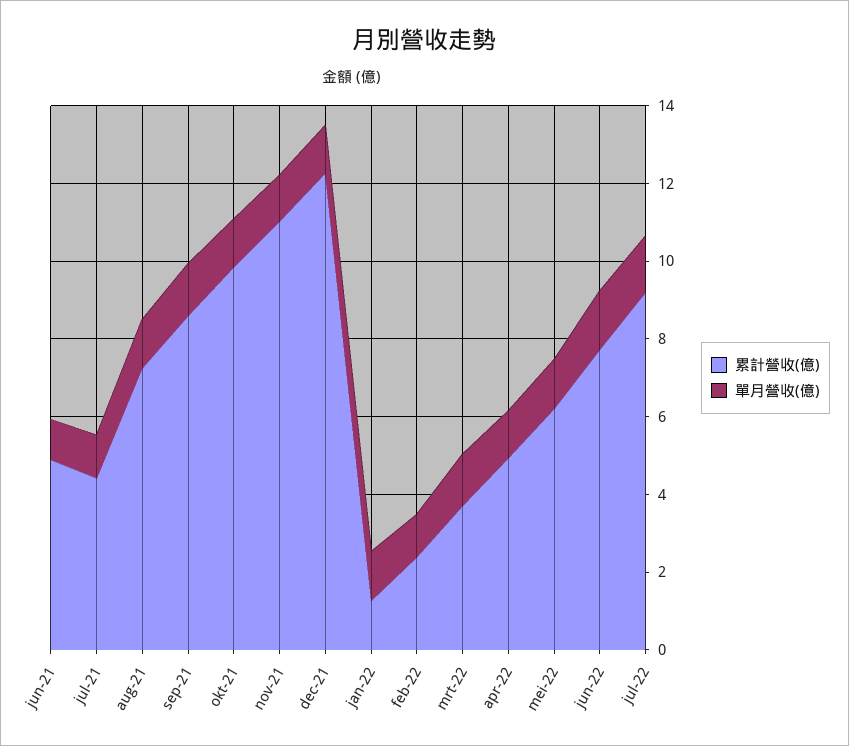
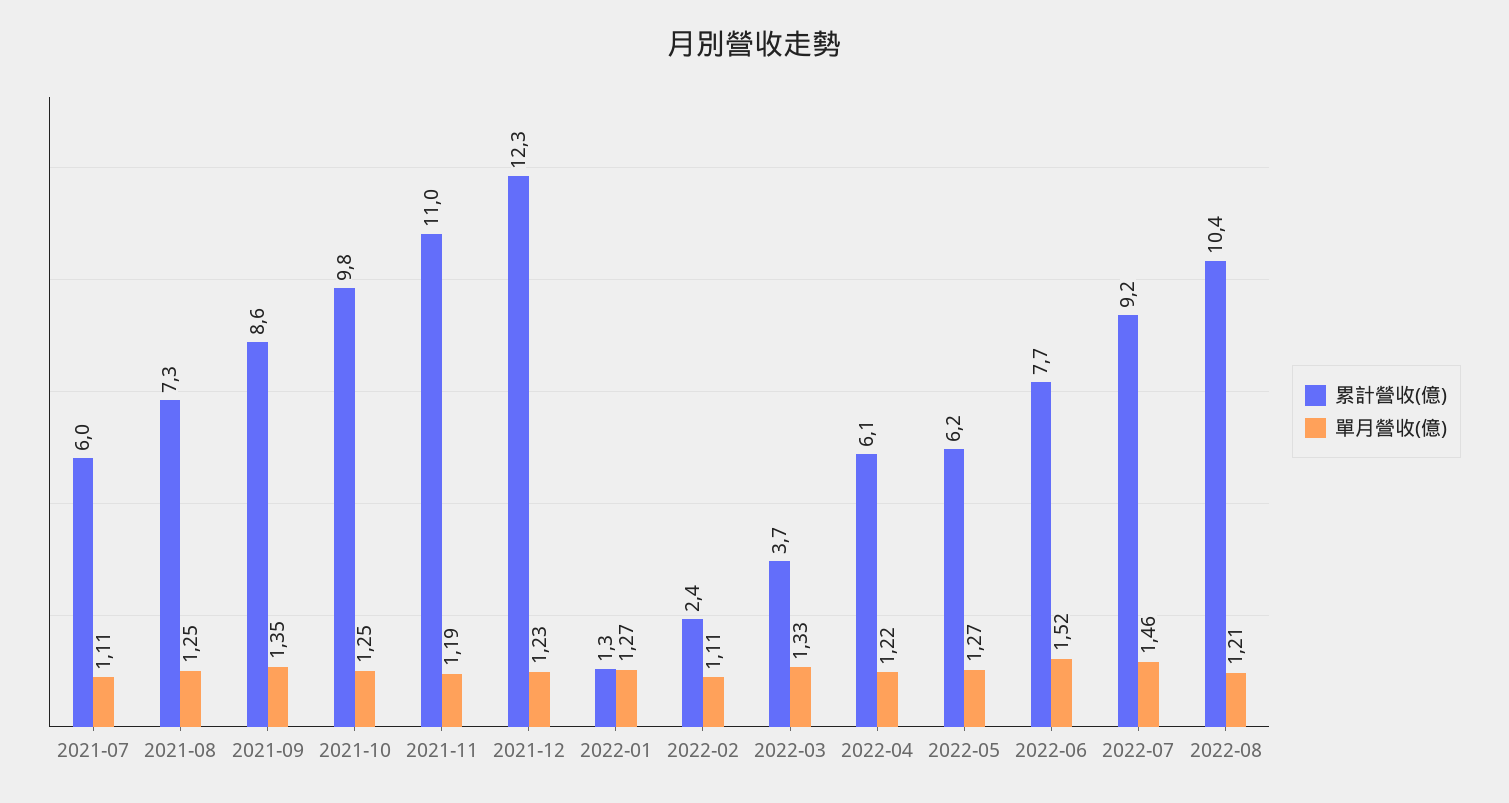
累計營收(億), jun-21: 5 -> none
單月營收(億), jun-21: 1 -> none
累計營收(億), jul-21: 4.5 -> 6
累計營收(億), apr-22: 5 -> 6.1
累計營收(億), 2022-08: none -> 10.4
單月營收(億), 2022-08: none -> 1.21

